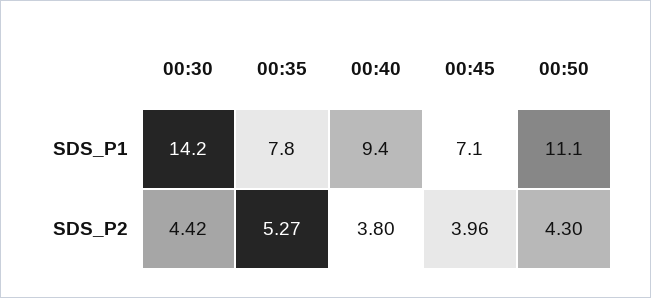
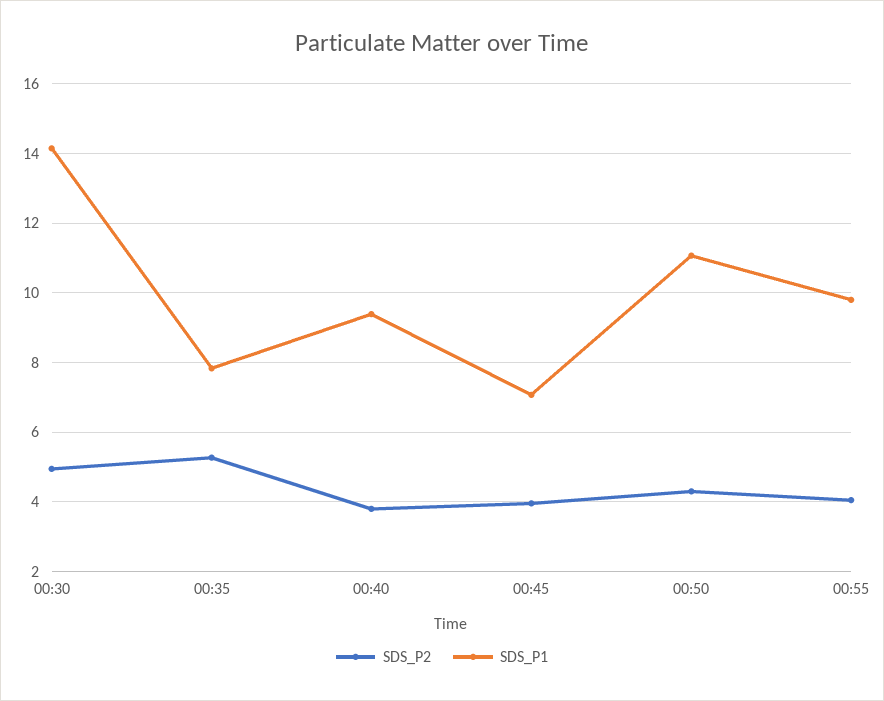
SDS_P2, 00:30: 4.42 -> 5
SDS_P2, 00:55: none -> 4
SDS_P1, 00:55: none -> 9.8

